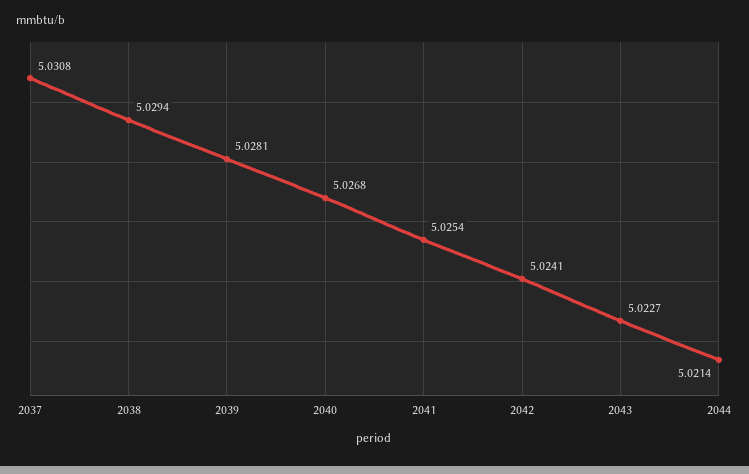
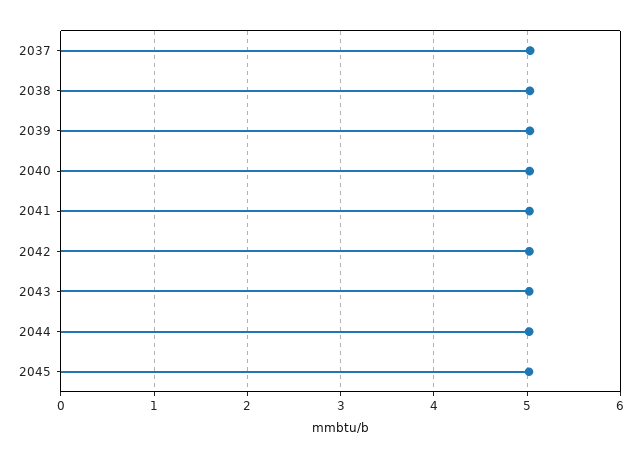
2045: none -> 5

